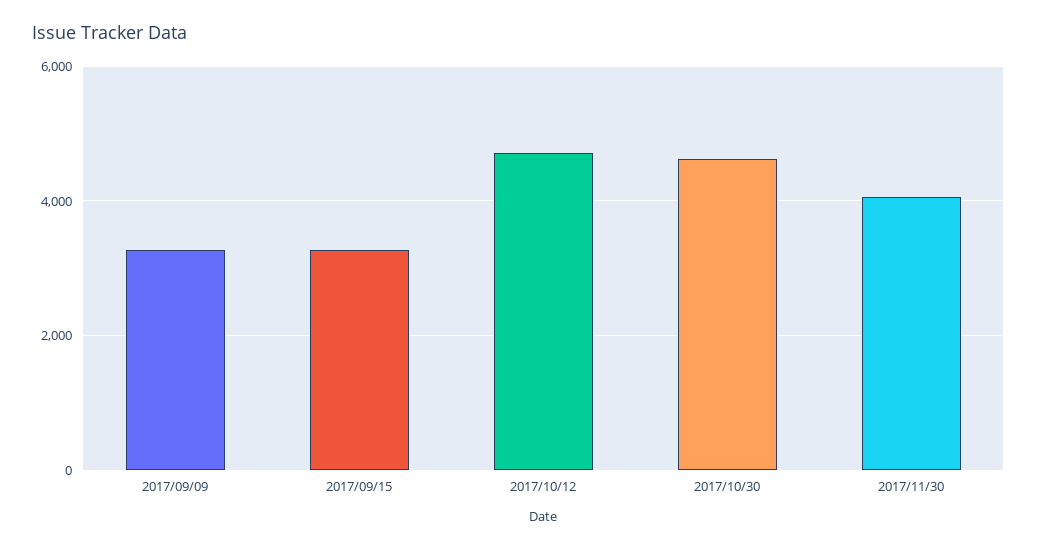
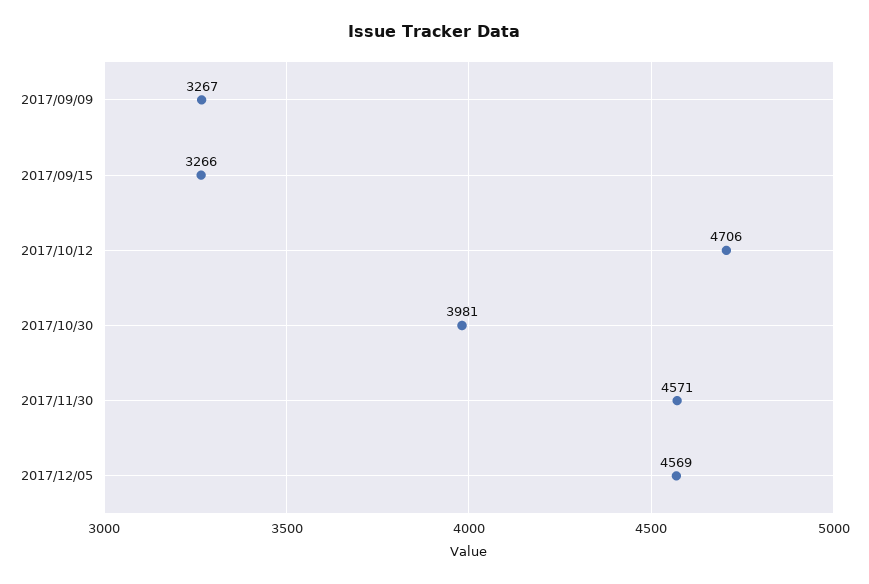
2017/10/30: 4600 -> 3981
2017/11/30: 4000 -> 4571
2017/12/05: none -> 4569

